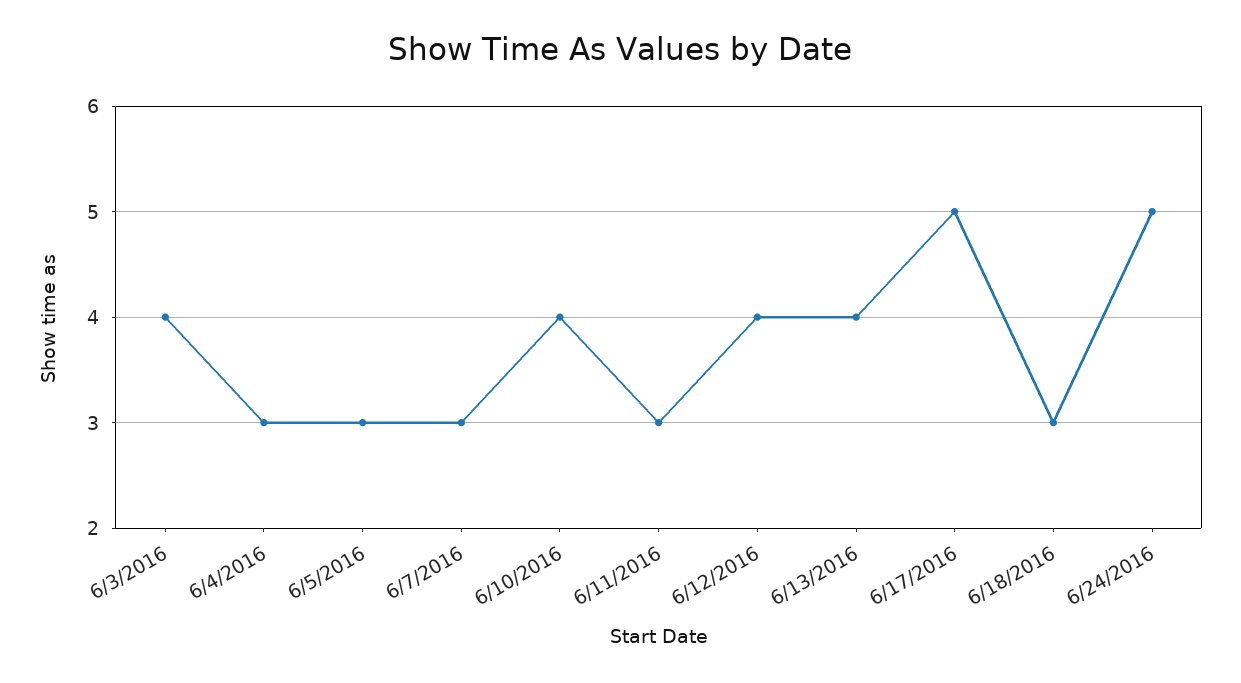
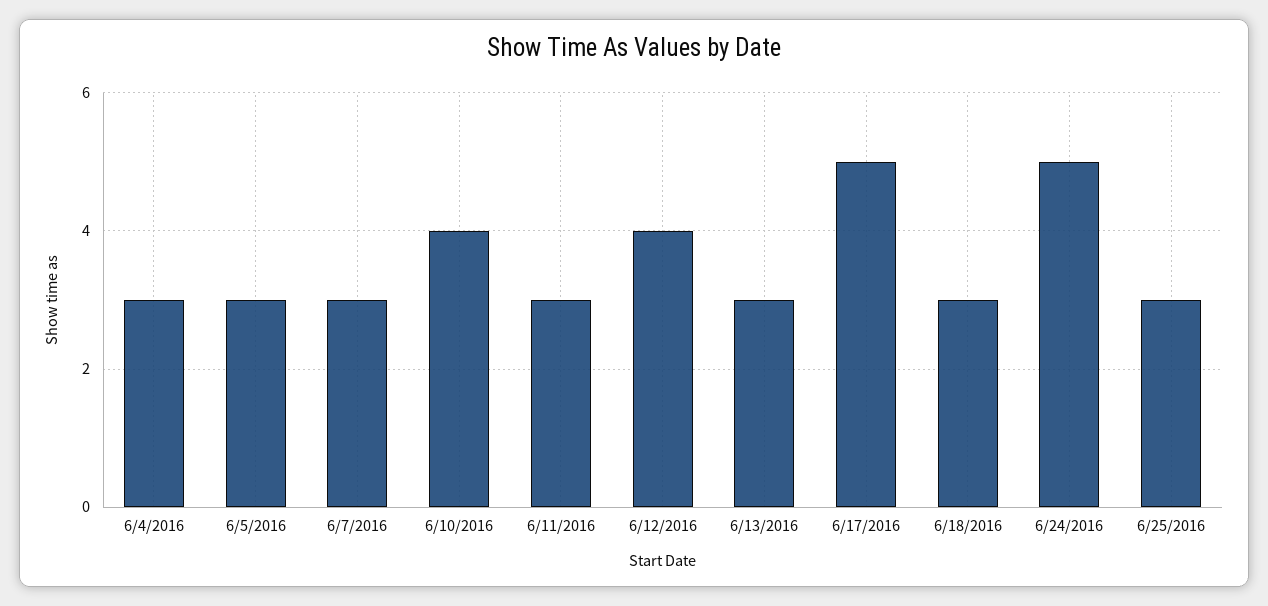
6/3/2016: 4 -> none
6/13/2016: 4 -> 3
6/25/2016: none -> 3

